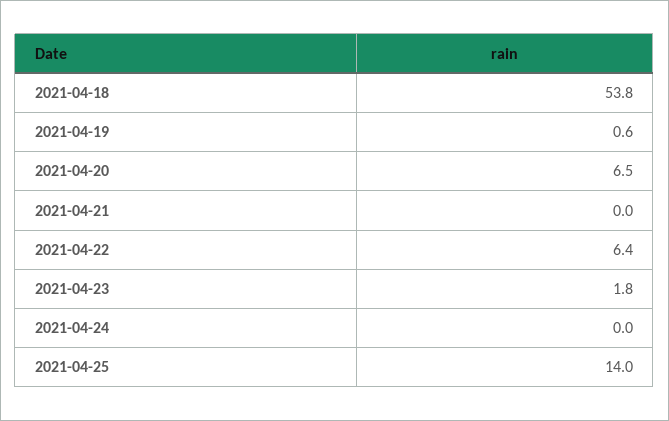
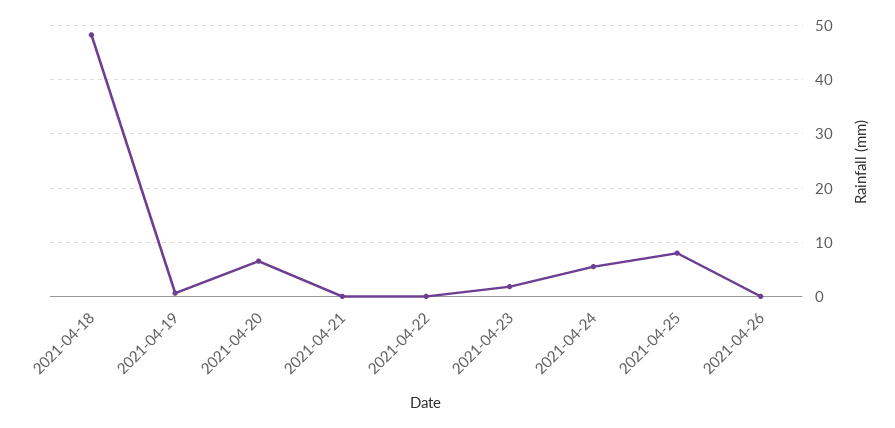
2021-04-18: 53.8 -> 48
2021-04-22: 6.4 -> 0
2021-04-24: 0 -> 6
2021-04-25: 14 -> 8
2021-04-26: none -> 0

